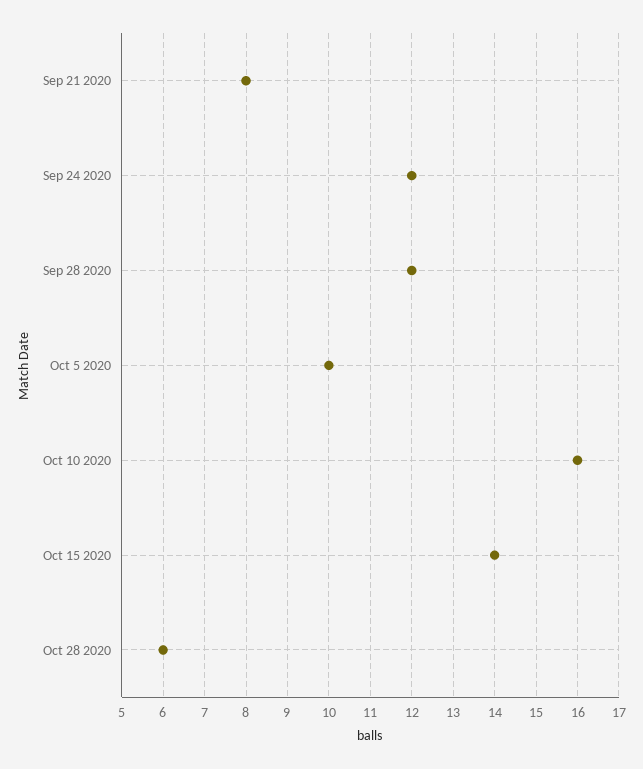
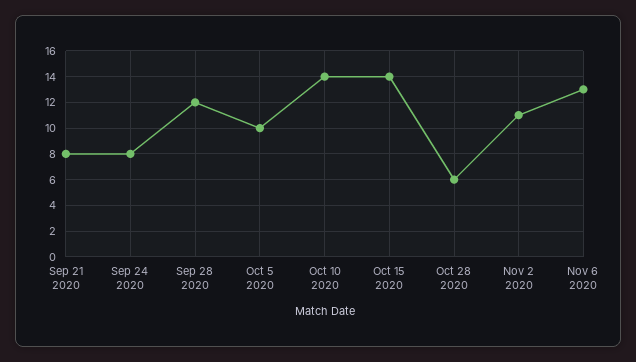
Sep 24 2020: 12 -> 8
Oct 10 2020: 16 -> 14
Nov 2 2020: none -> 11
Nov 6 2020: none -> 13

